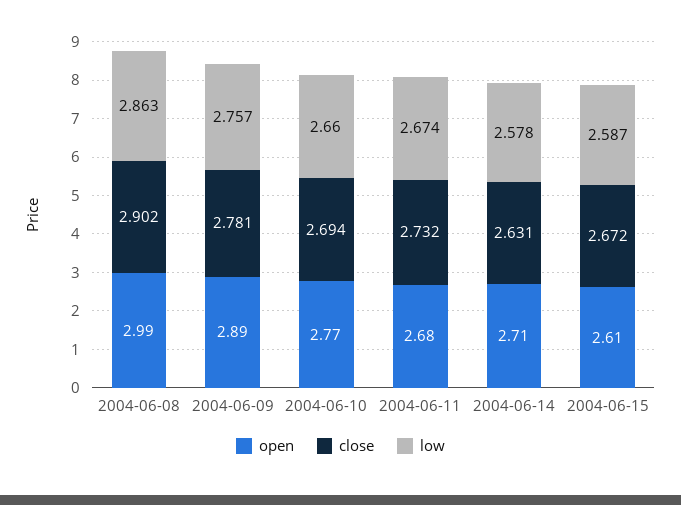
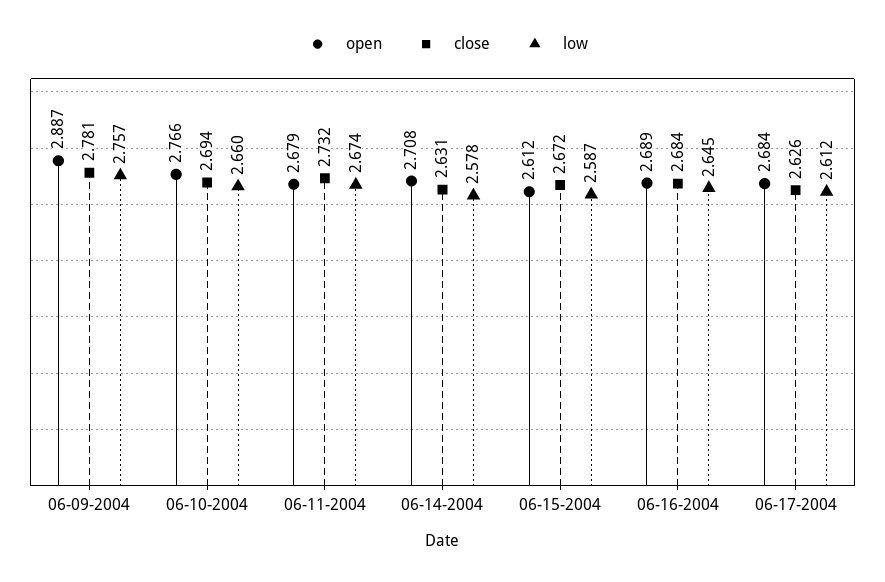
open, 2004-06-08: 2.99 -> none
close, 2004-06-08: 2.902 -> none
low, 2004-06-08: 2.863 -> none
open, 06-16-2004: none -> 2.689
close, 06-16-2004: none -> 2.684
low, 06-16-2004: none -> 2.645
open, 06-17-2004: none -> 2.684
close, 06-17-2004: none -> 2.626
low, 06-17-2004: none -> 2.612

